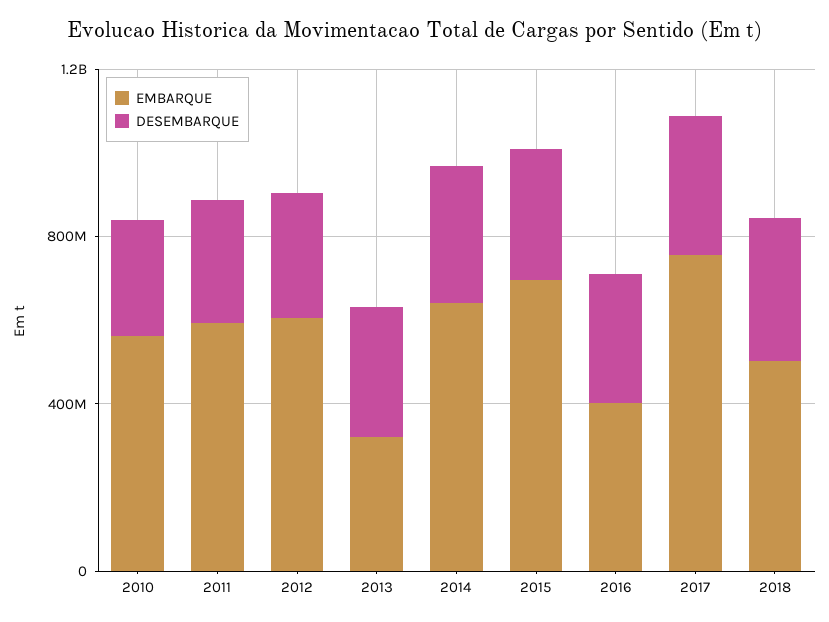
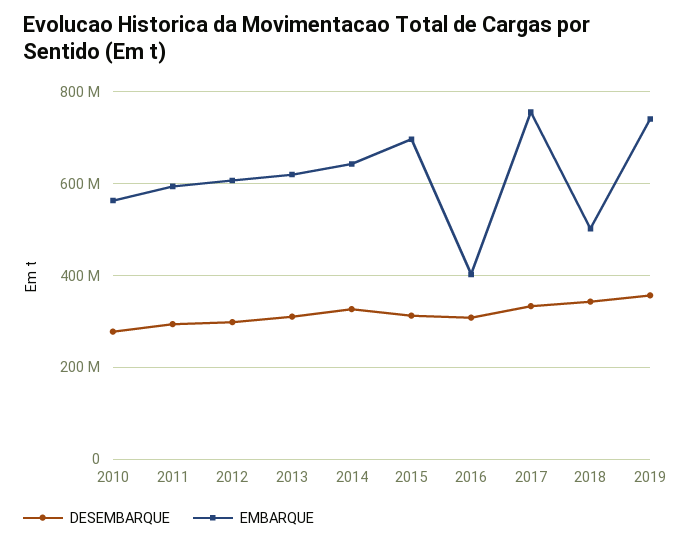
EMBARQUE, 2013: 300000000 -> 620000000
DESEMBARQUE, 2019: none -> 360000000
EMBARQUE, 2019: none -> 740000000

